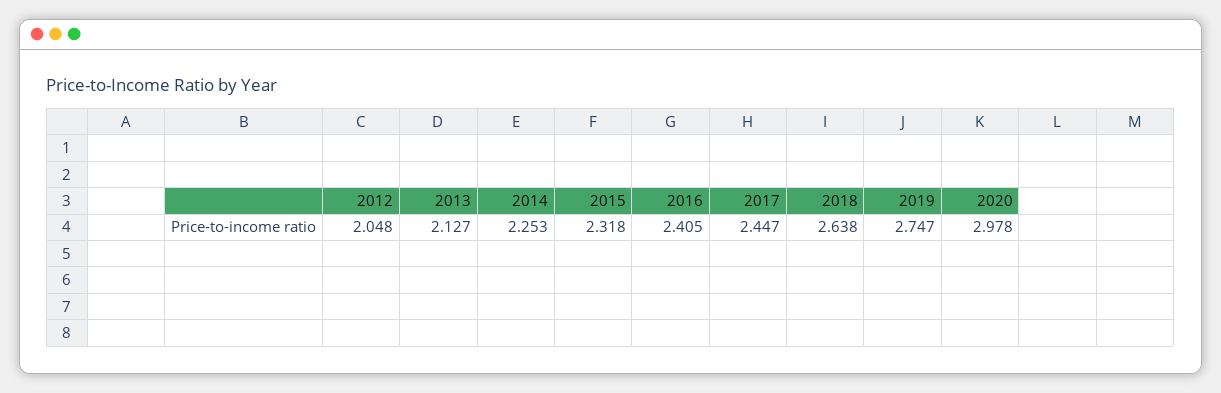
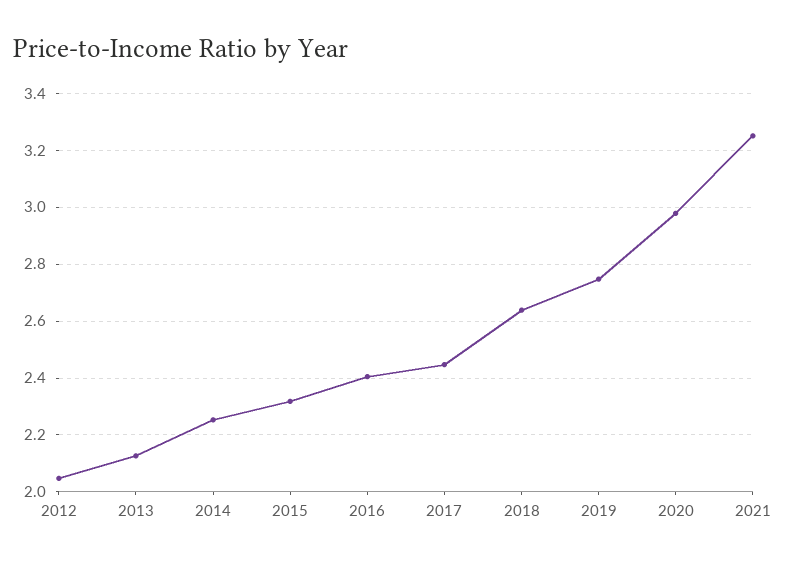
2021: none -> 3.25

